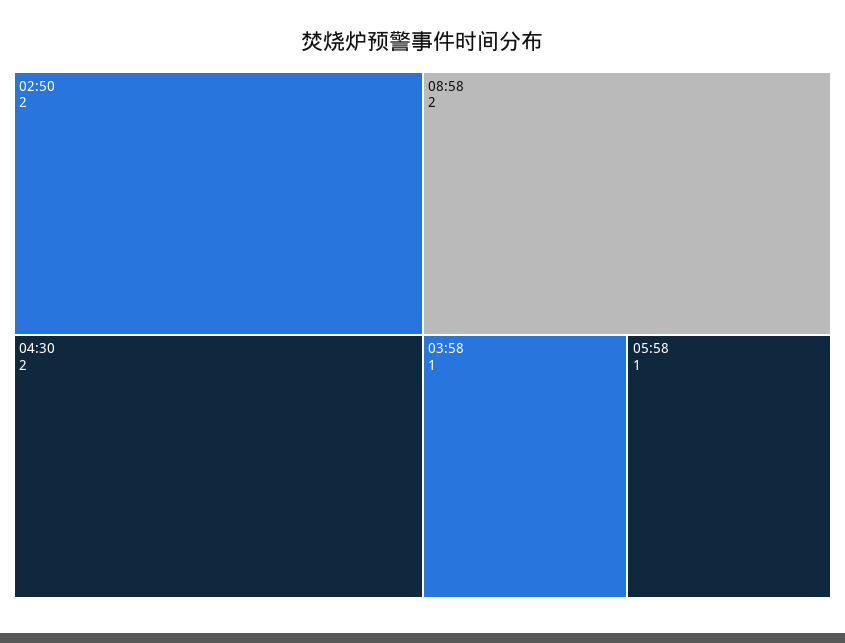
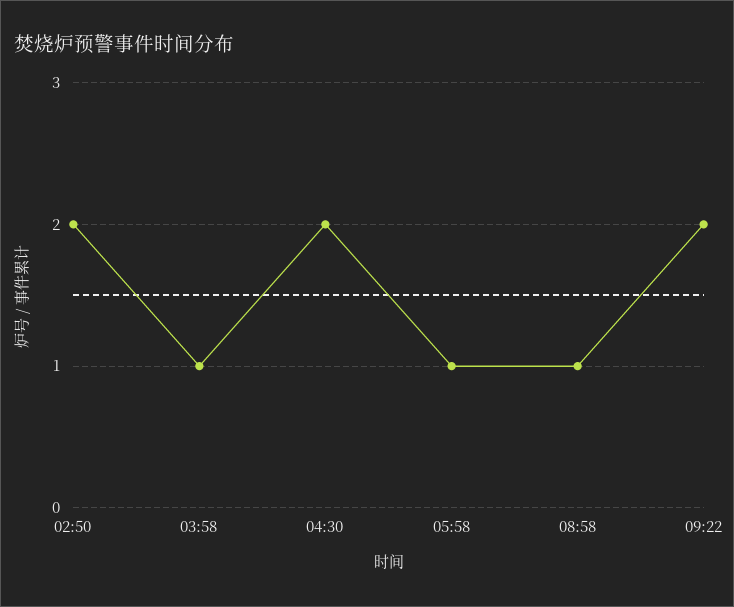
08:58: 2 -> 1
09:22: none -> 2

